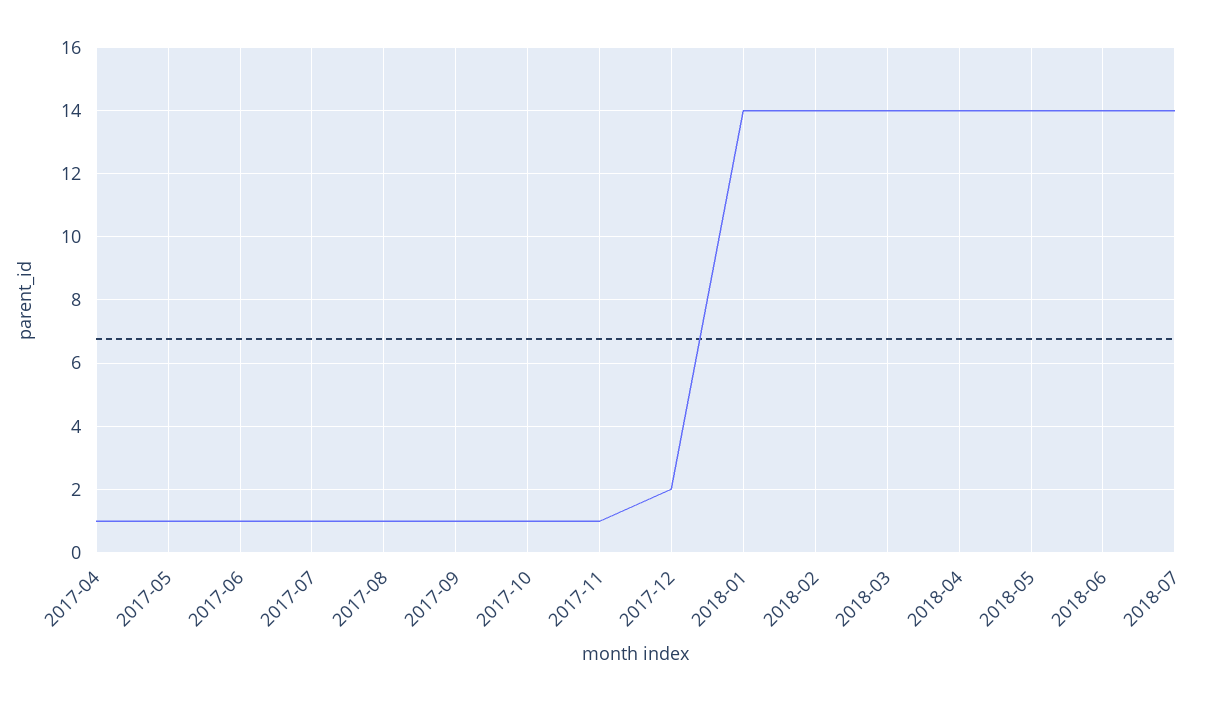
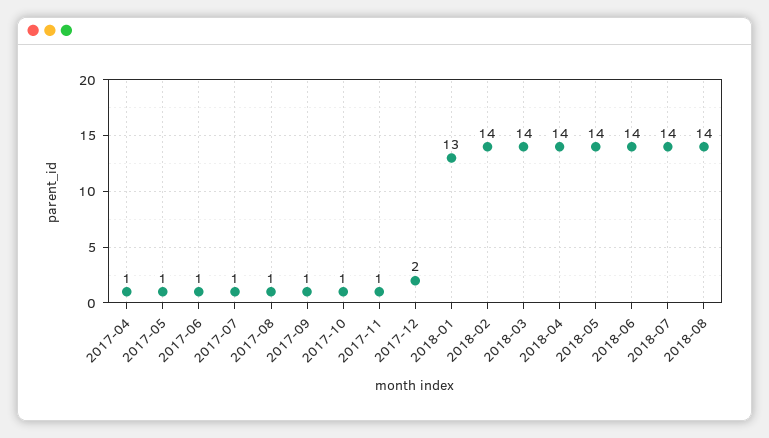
2018-01: 14 -> 13
2018-08: none -> 14

